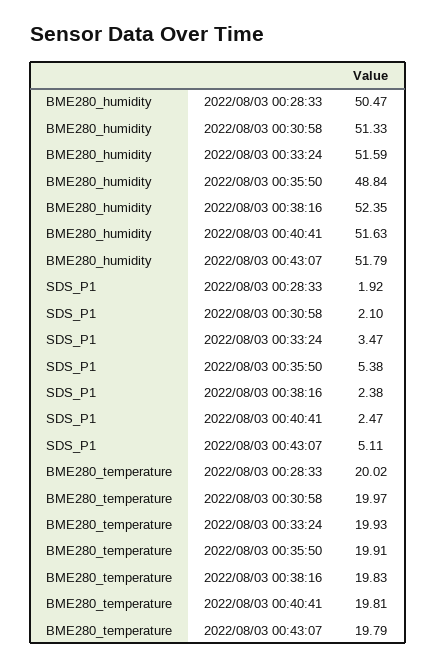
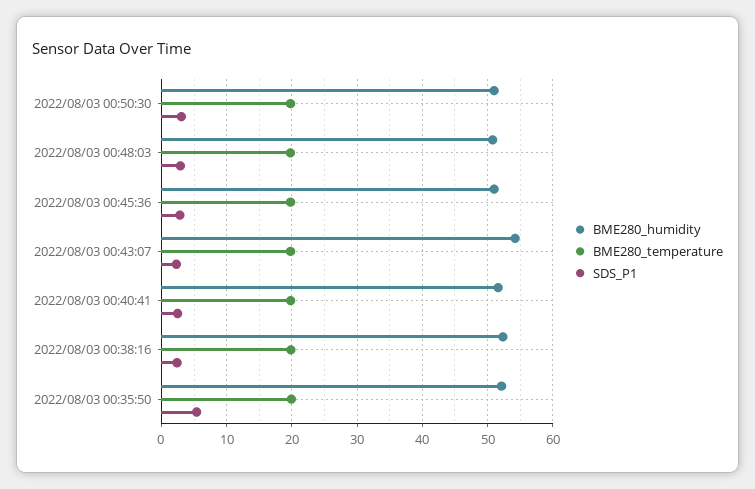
BME280_humidity, 2022/08/03 00:28:33: 50.47 -> none
BME280_humidity, 2022/08/03 00:30:58: 51.33 -> none
BME280_humidity, 2022/08/03 00:33:24: 51.59 -> none
BME280_humidity, 2022/08/03 00:35:50: 48.84 -> 52
BME280_humidity, 2022/08/03 00:43:07: 51.79 -> 54
SDS_P1, 2022/08/03 00:28:33: 1.92 -> none
SDS_P1, 2022/08/03 00:30:58: 2.1 -> none
SDS_P1, 2022/08/03 00:33:24: 3.47 -> none
SDS_P1, 2022/08/03 00:43:07: 5.11 -> 2
BME280_temperature, 2022/08/03 00:28:33: 20.02 -> none
BME280_temperature, 2022/08/03 00:30:58: 19.97 -> none
BME280_temperature, 2022/08/03 00:33:24: 19.93 -> none
BME280_humidity, 2022/08/03 00:50:30: none -> 51
BME280_temperature, 2022/08/03 00:50:30: none -> 20
SDS_P1, 2022/08/03 00:50:30: none -> 3
BME280_humidity, 2022/08/03 00:48:03: none -> 51
BME280_temperature, 2022/08/03 00:48:03: none -> 20
SDS_P1, 2022/08/03 00:48:03: none -> 3
BME280_humidity, 2022/08/03 00:45:36: none -> 51
BME280_temperature, 2022/08/03 00:45:36: none -> 20
SDS_P1, 2022/08/03 00:45:36: none -> 3

